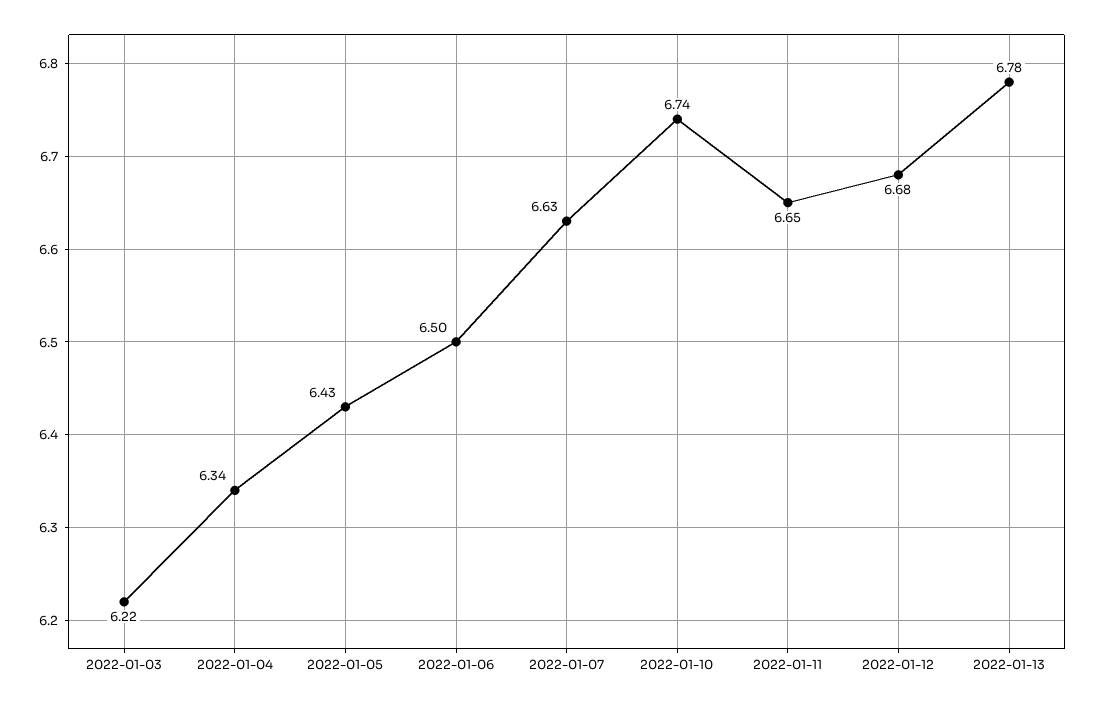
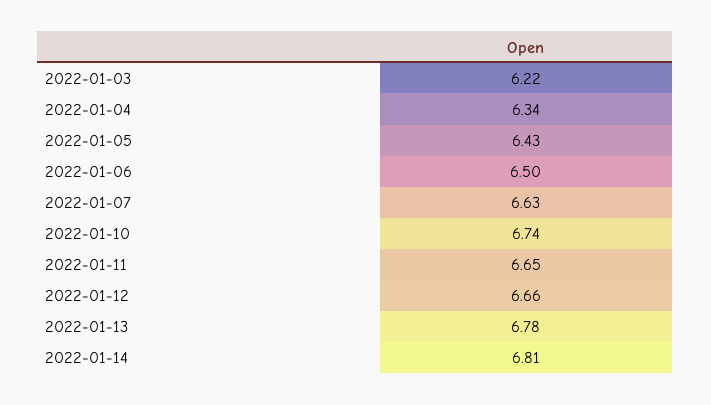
2022-01-12: 6.68 -> 6.66
2022-01-14: none -> 6.81

